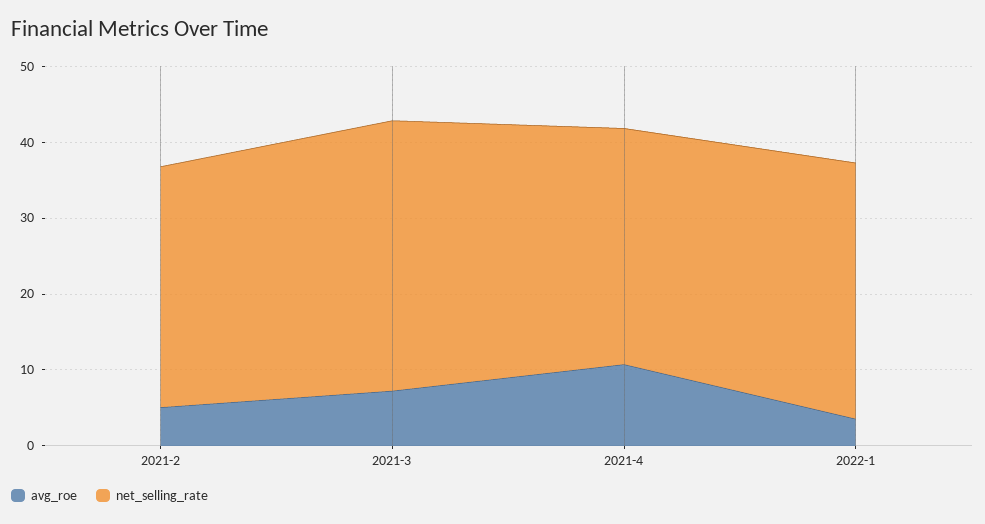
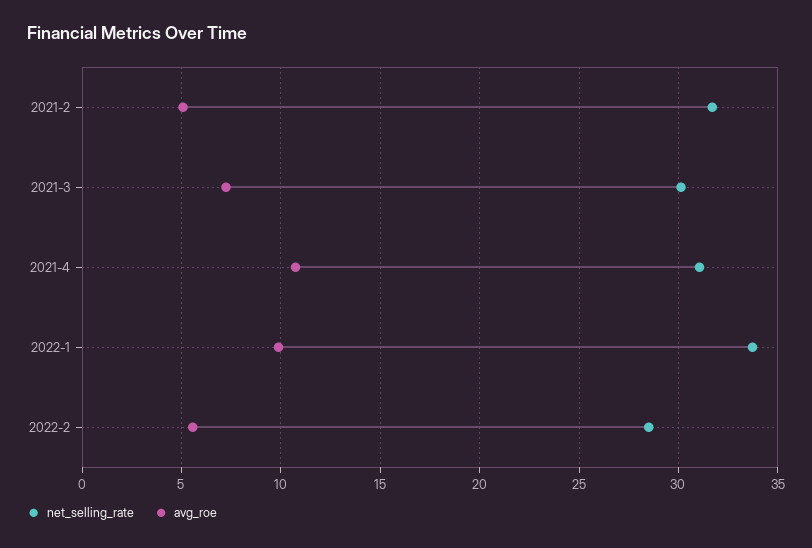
net_selling_rate, 2021-3: 36 -> 30
avg_roe, 2022-1: 4 -> 10
net_selling_rate, 2022-2: none -> 28.5
avg_roe, 2022-2: none -> 5.5

